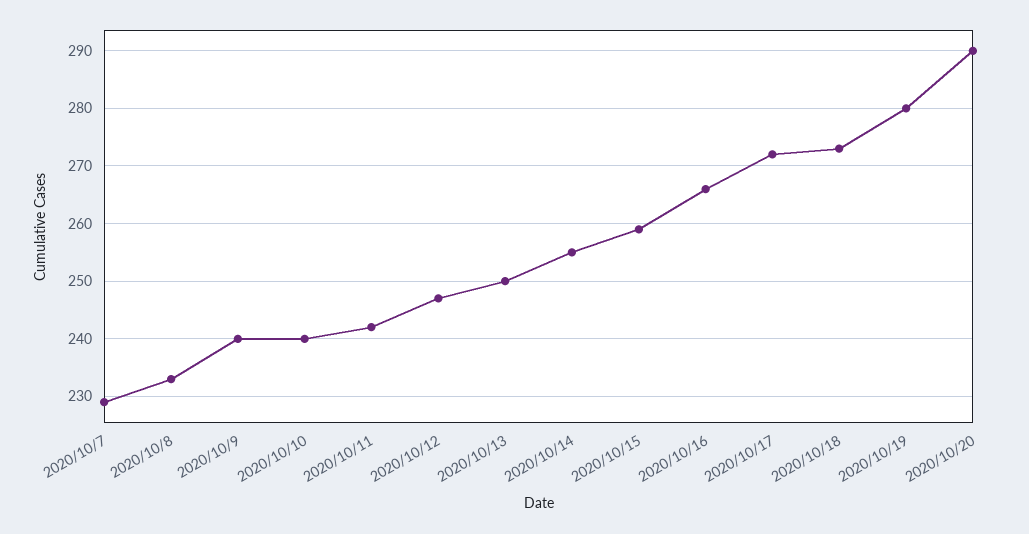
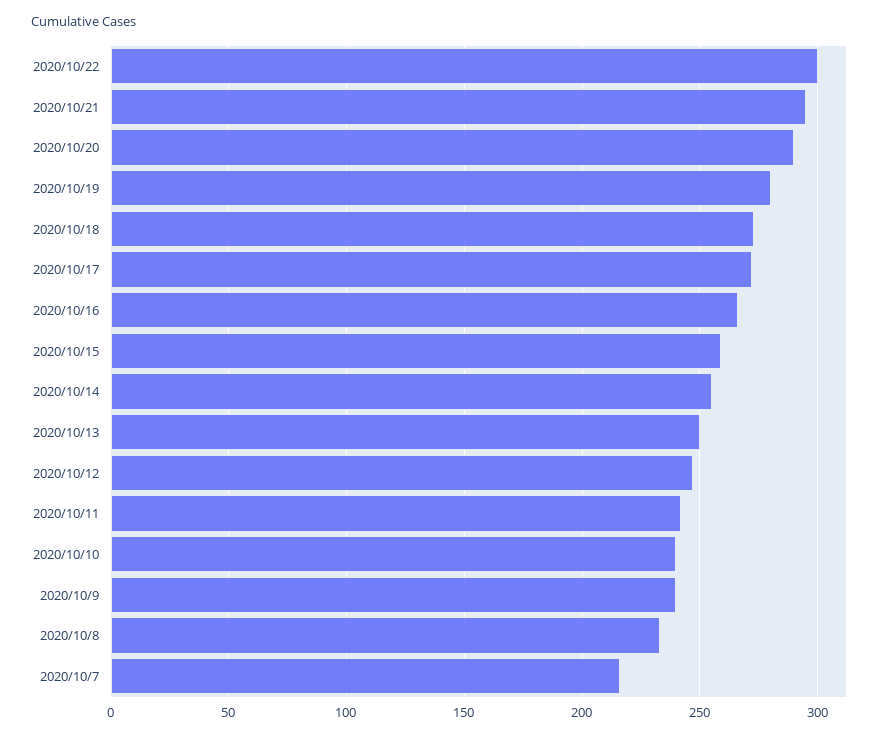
2020/10/7: 230 -> 215
2020/10/22: none -> 300
2020/10/21: none -> 295

